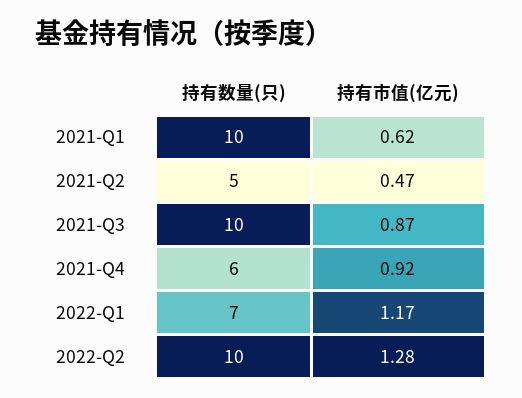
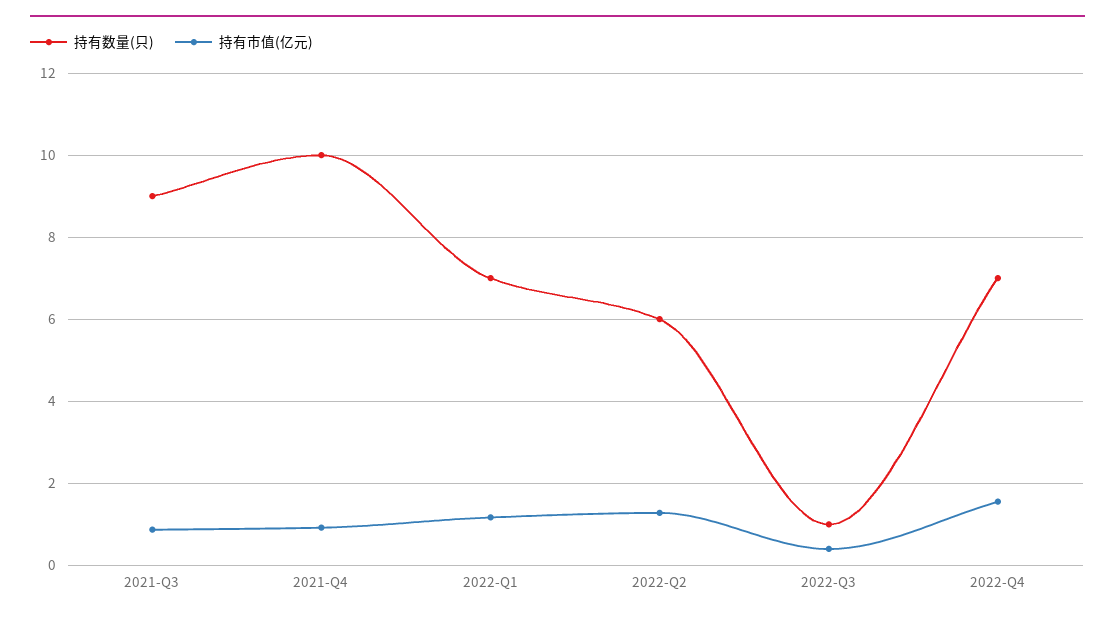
持有数量(只), 2021-Q1: 10 -> none
持有市值(亿元), 2021-Q1: 0.62 -> none
持有数量(只), 2021-Q2: 5 -> none
持有市值(亿元), 2021-Q2: 0.47 -> none
持有数量(只), 2021-Q3: 10 -> 9
持有数量(只), 2021-Q4: 6 -> 10
持有数量(只), 2022-Q2: 10 -> 6
持有数量(只), 2022-Q3: none -> 1
持有市值(亿元), 2022-Q3: none -> 0.4
持有数量(只), 2022-Q4: none -> 7
持有市值(亿元), 2022-Q4: none -> 1.6

